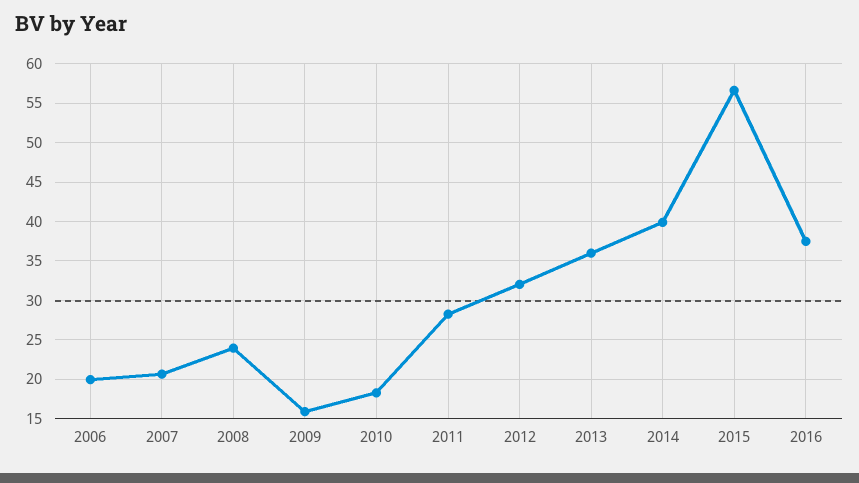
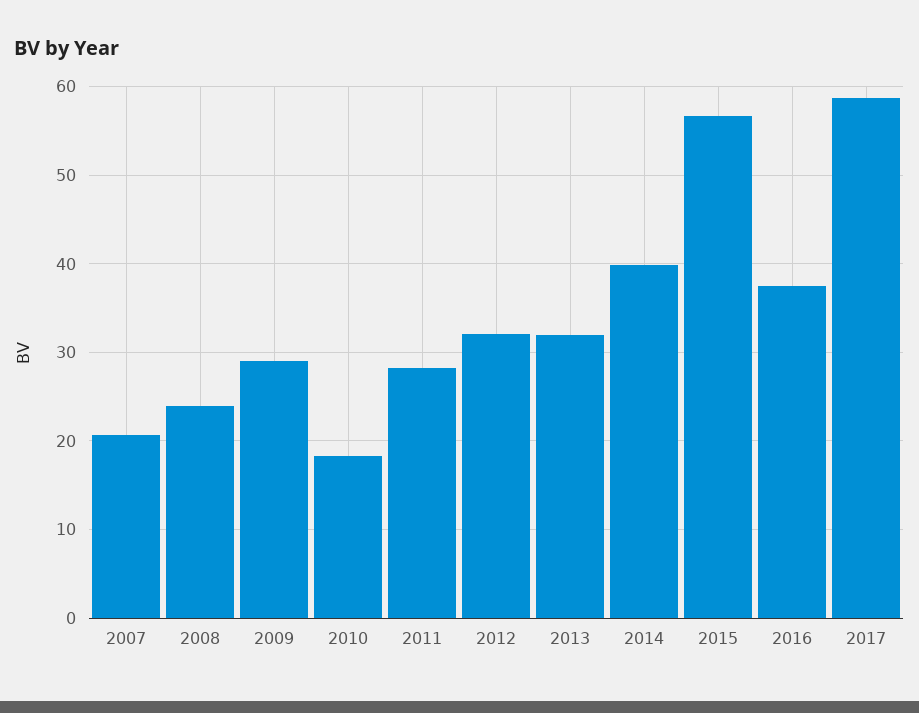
2006: 20 -> none
2009: 16 -> 29
2013: 36 -> 32
2017: none -> 59

